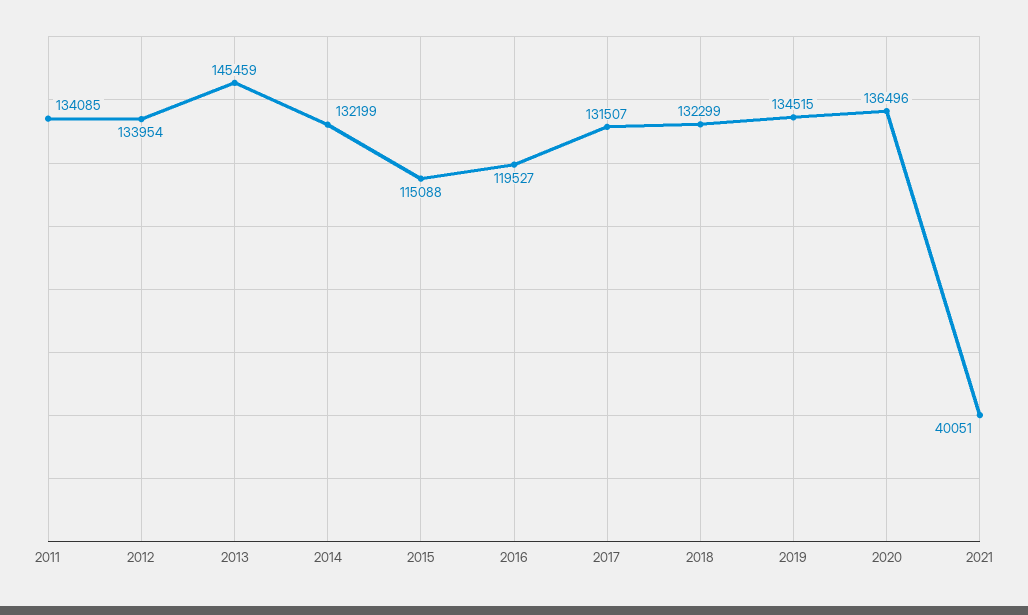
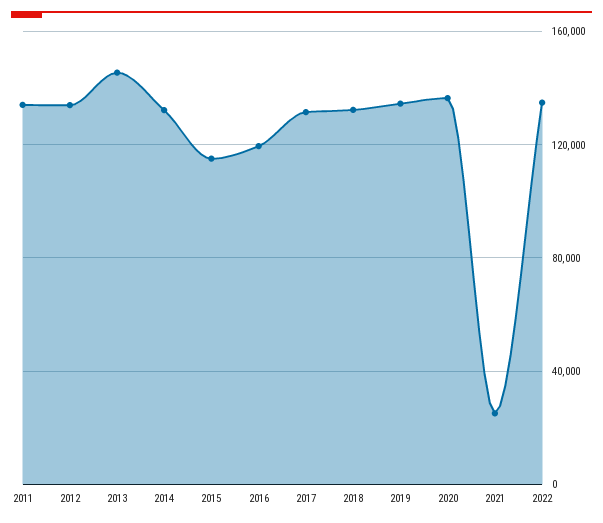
2021: 40051 -> 25000
2022: none -> 135000

